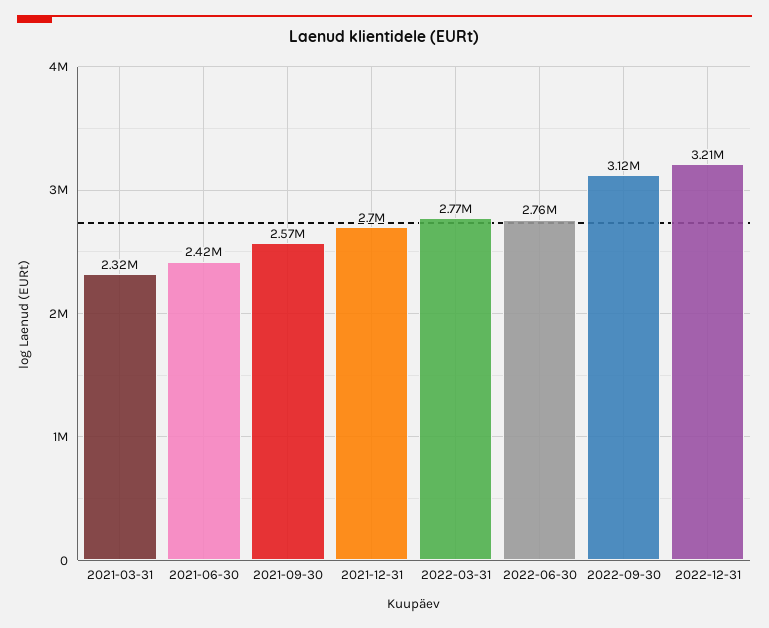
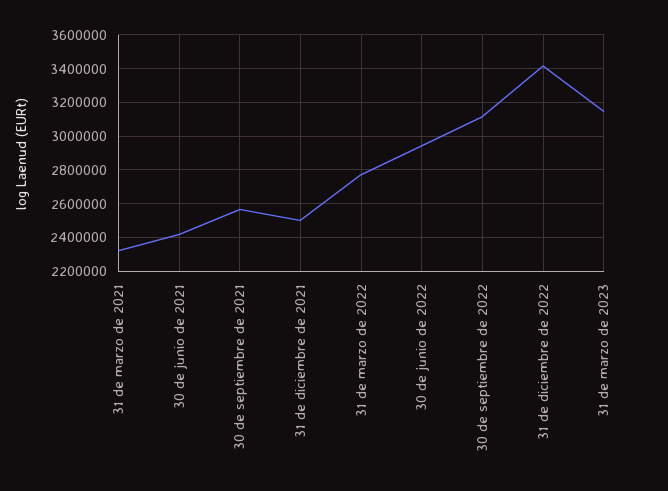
2021-12-31: 2700000 -> 2500000
2022-06-30: 2760000 -> 2950000
2022-12-31: 3210000 -> 3400000
31 de marzo de 2023: none -> 3150000

